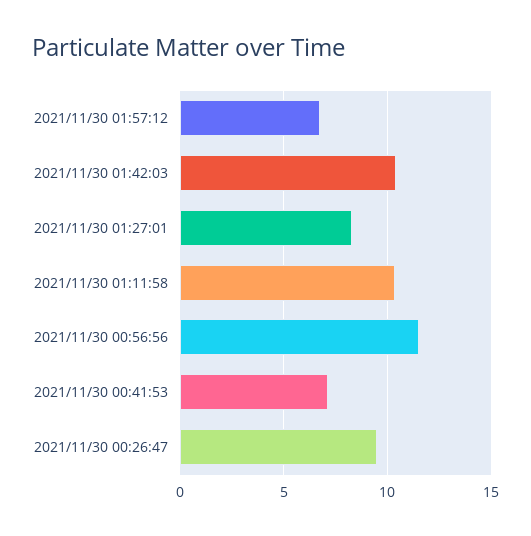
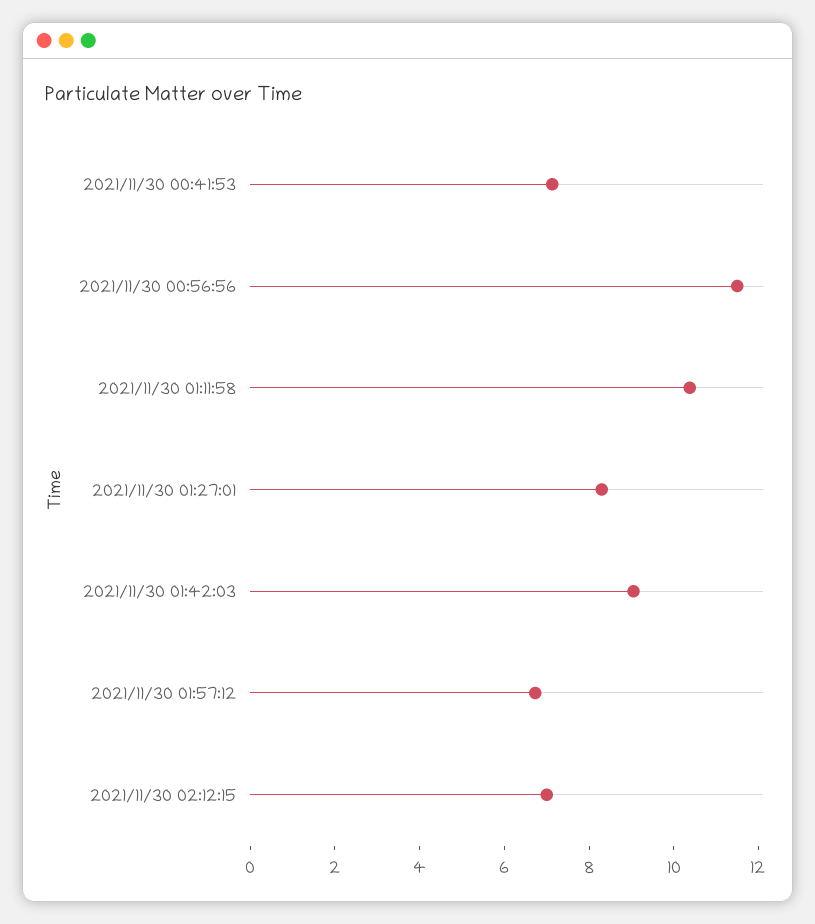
2021/11/30 01:42:03: 10.5 -> 9
2021/11/30 00:26:47: 9.5 -> none
2021/11/30 02:12:15: none -> 7

